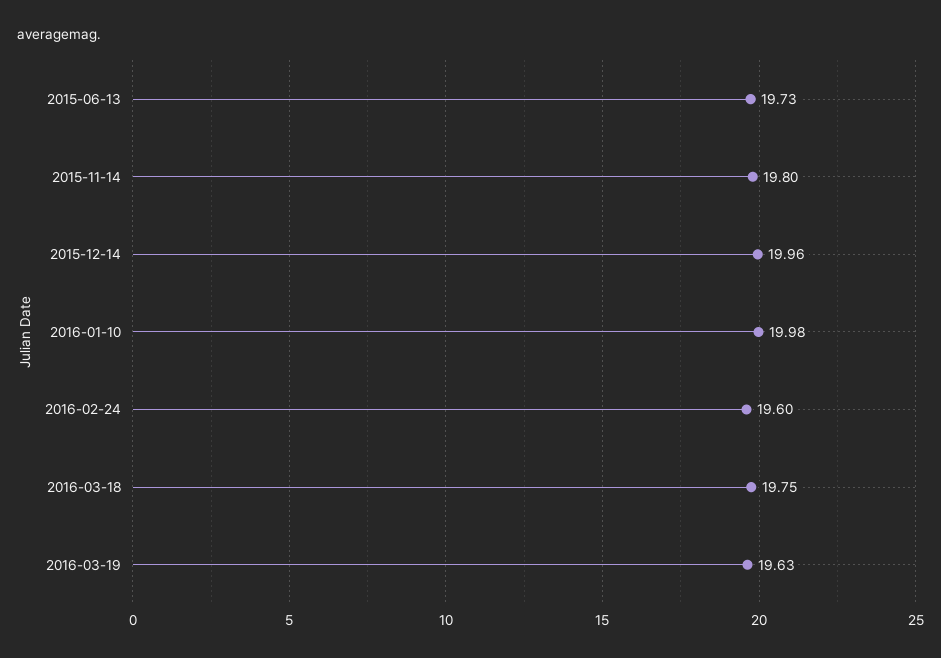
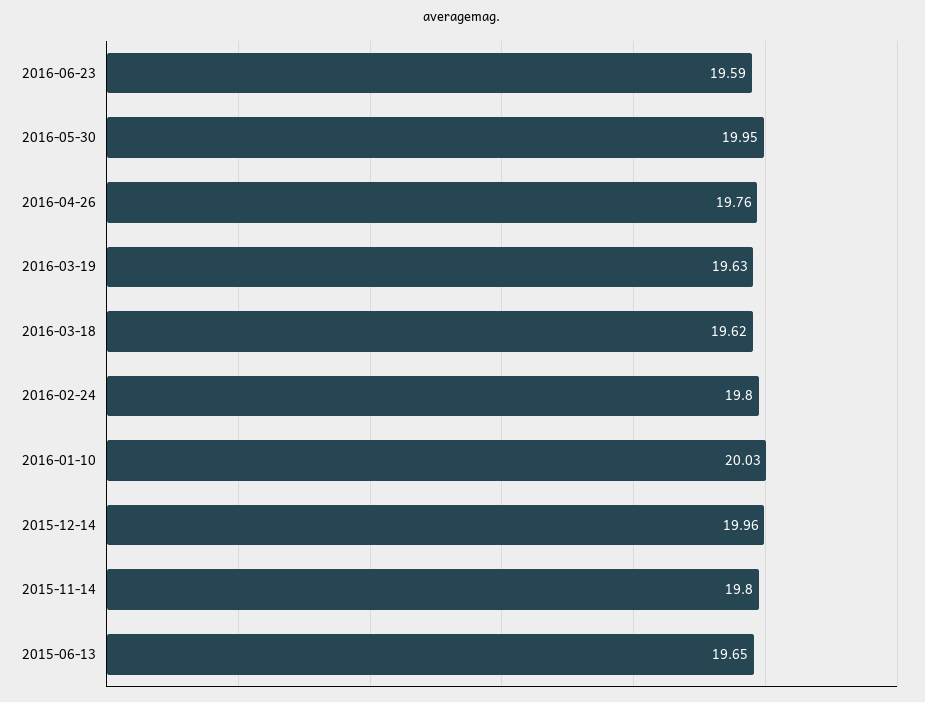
2015-06-13: 19.73 -> 19.65
2016-01-10: 19.98 -> 20.03
2016-02-24: 19.6 -> 19.8
2016-03-18: 19.75 -> 19.62
2016-06-23: none -> 19.59
2016-05-30: none -> 19.95
2016-04-26: none -> 19.76

